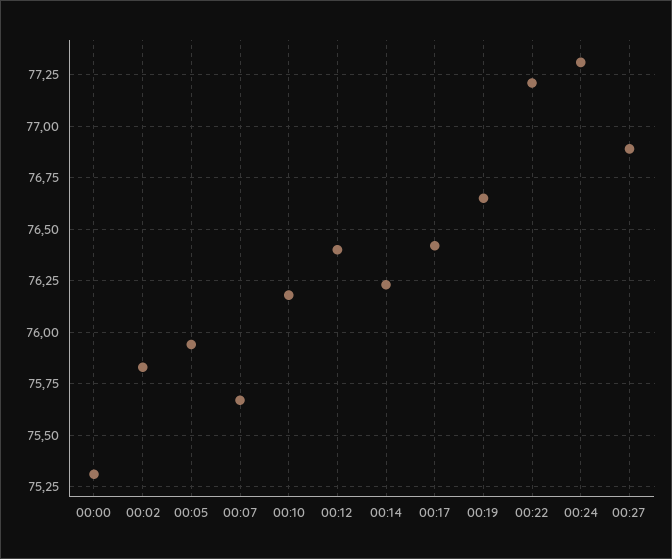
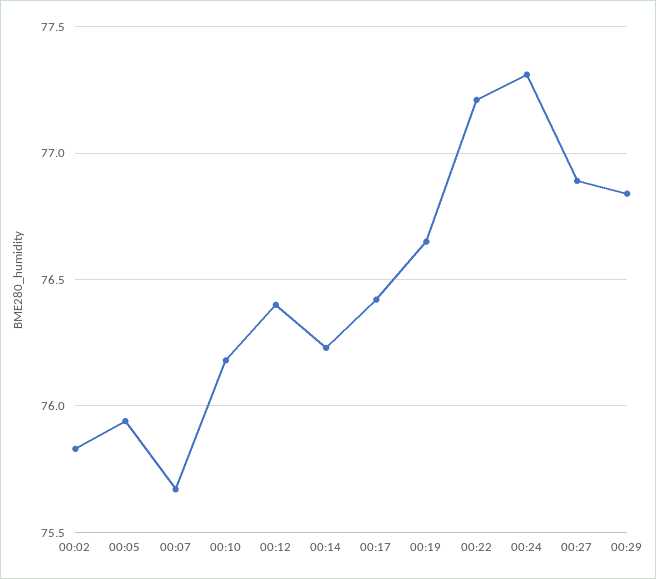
00:00: 75.3 -> none
00:29: none -> 76.85

